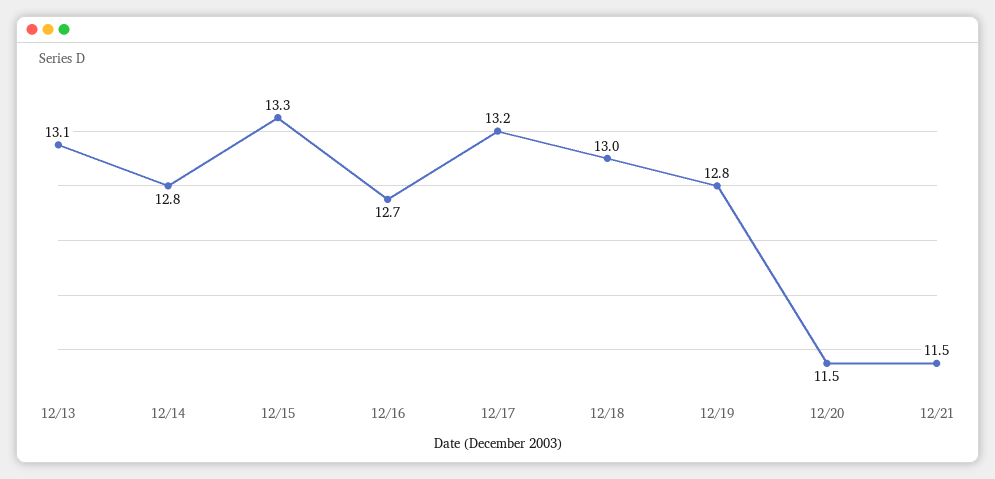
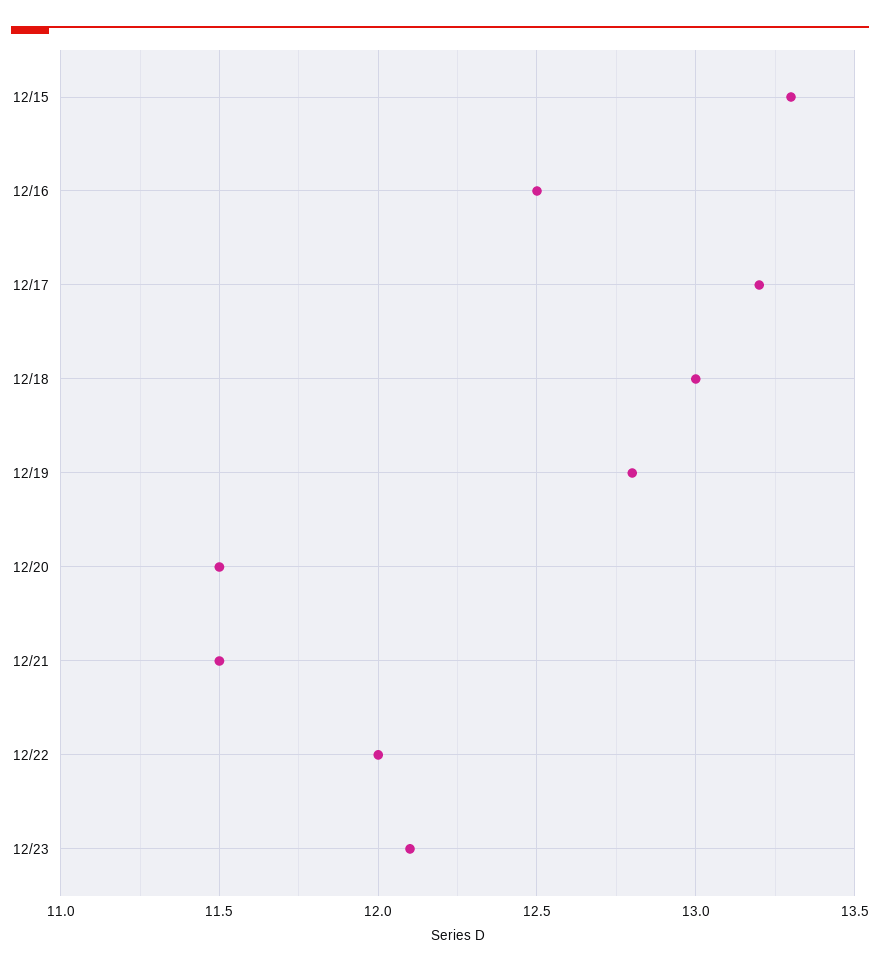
12/13: 13.1 -> none
12/14: 12.8 -> none
12/16: 12.7 -> 12.5
12/22: none -> 12
12/23: none -> 12.1

